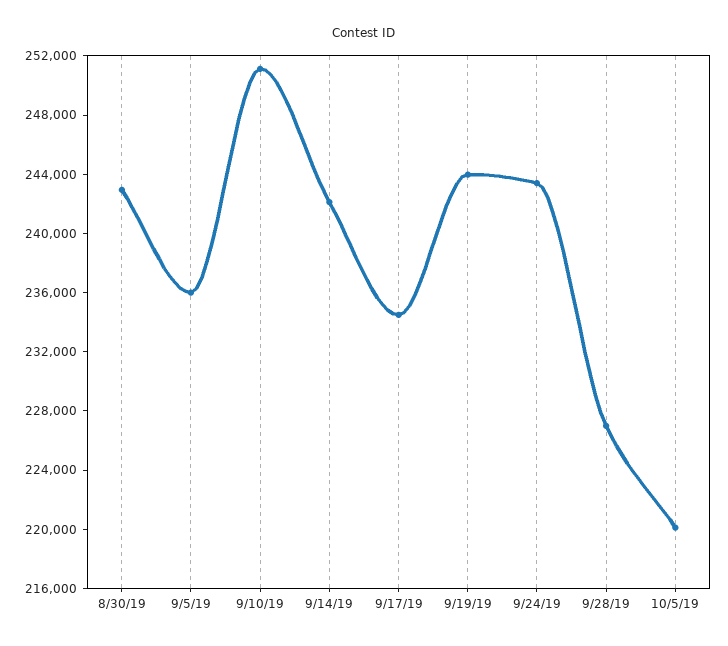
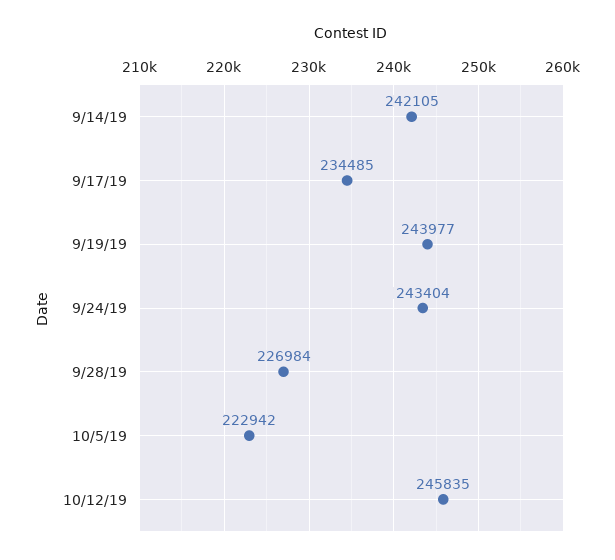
8/30/19: 243000 -> none
9/5/19: 236000 -> none
9/10/19: 251000 -> none
10/5/19: 220000 -> 222942
10/12/19: none -> 245835

